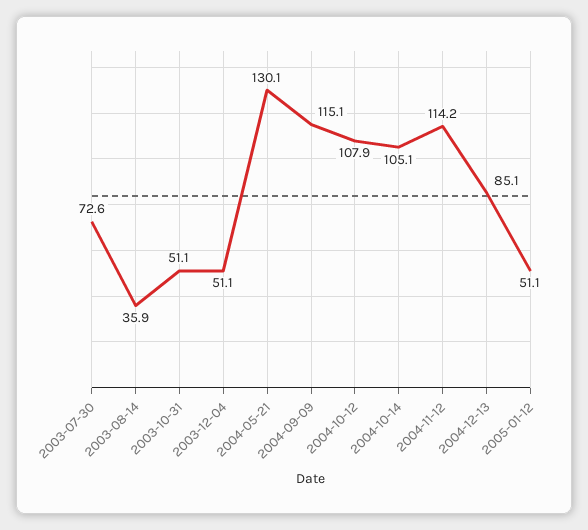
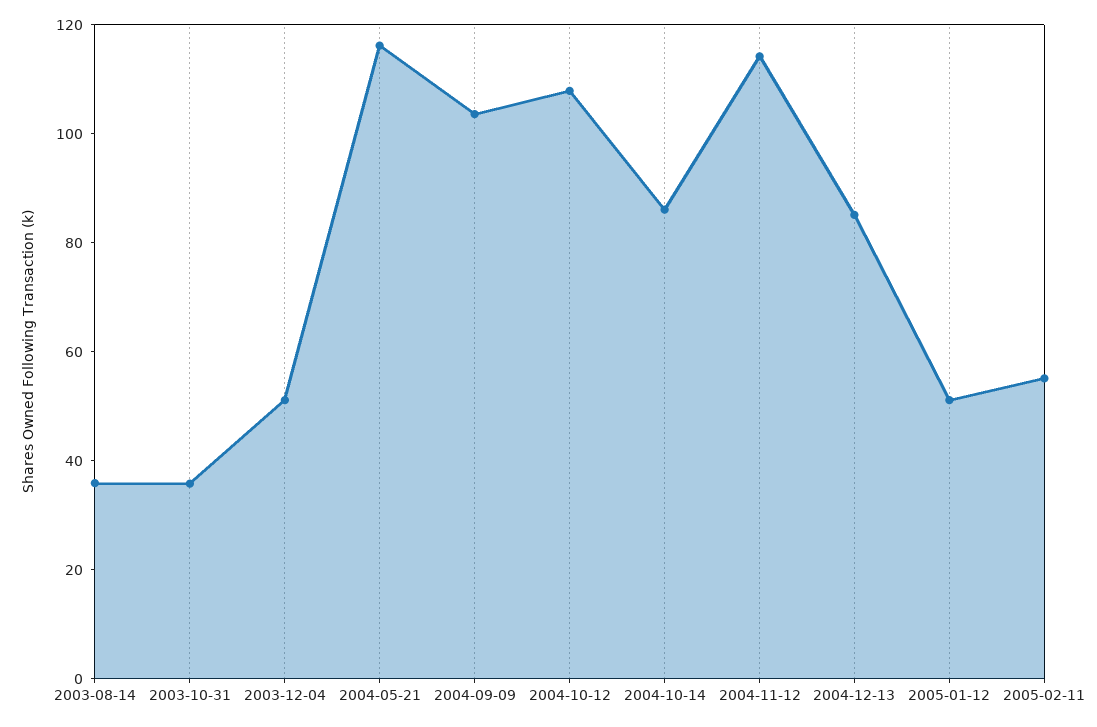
2003-07-30: 72.6 -> none
2003-10-31: 51.1 -> 35
2004-05-21: 130.1 -> 115
2004-09-09: 115.1 -> 105
2004-10-14: 105.1 -> 85
2005-02-11: none -> 55

